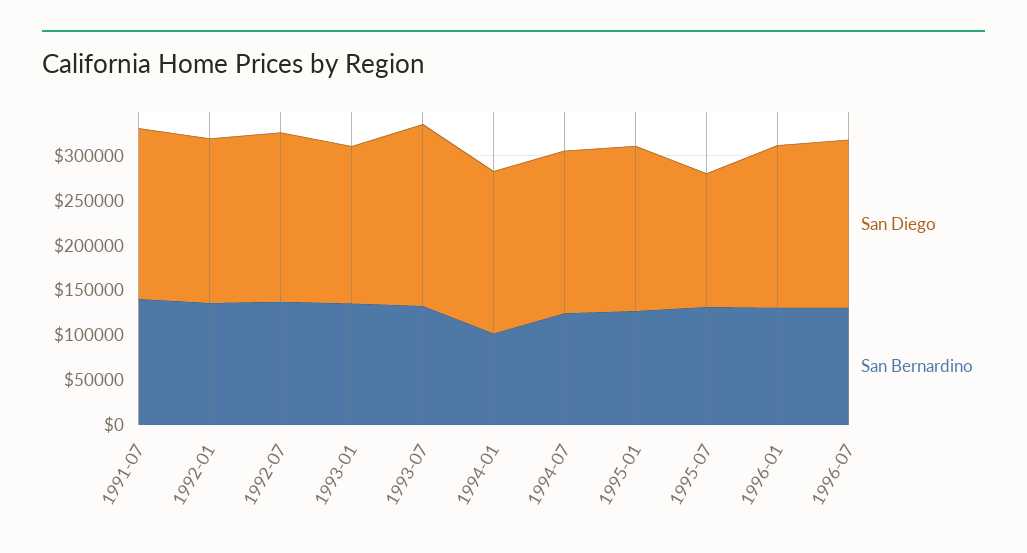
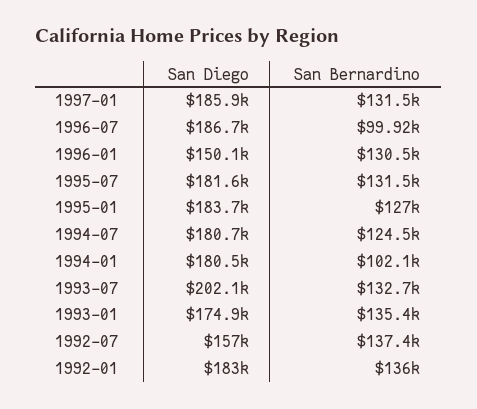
San Diego, 1991-07: 190000 -> none
San Bernardino, 1991-07: 140000 -> none
San Diego, 1992-07: 190000 -> 157000
San Diego, 1995-07: 150000 -> 181600
San Diego, 1996-01: 180000 -> 150100
San Bernardino, 1996-07: 130000 -> 99920
San Diego, 1997-01: none -> 185900
San Bernardino, 1997-01: none -> 131500

